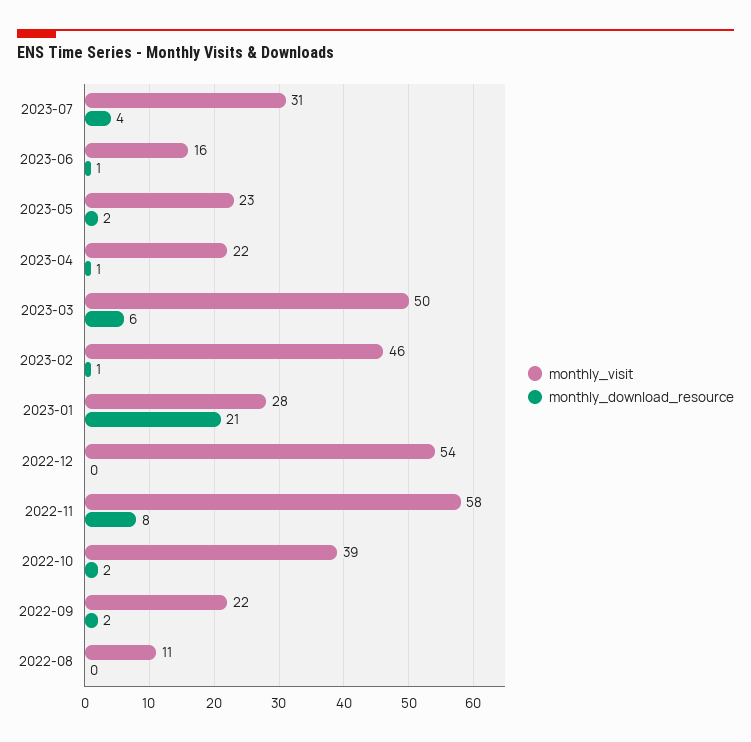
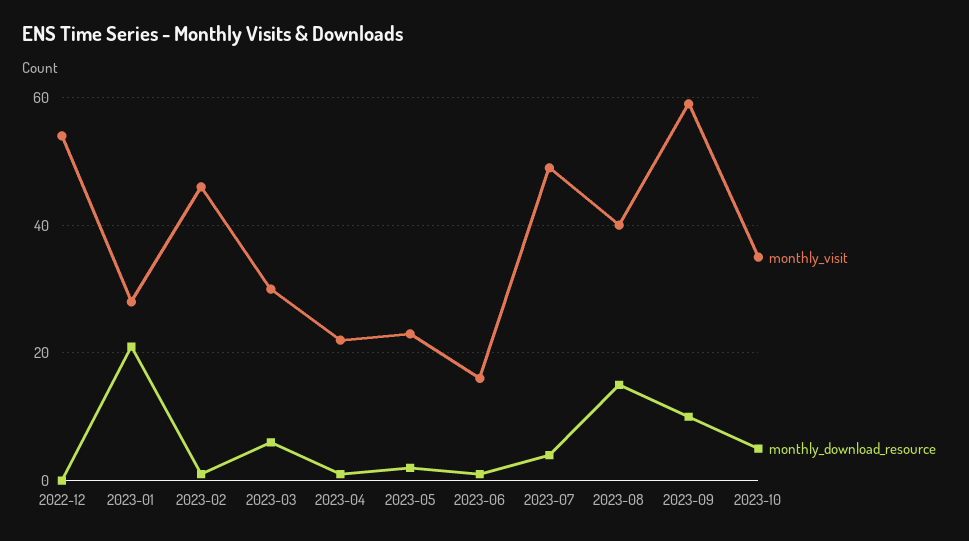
monthly_visit, 2023-07: 31 -> 50
monthly_visit, 2023-03: 50 -> 30
monthly_visit, 2022-11: 58 -> none
monthly_download_resource, 2022-11: 8 -> none
monthly_visit, 2022-10: 39 -> none
monthly_download_resource, 2022-10: 2 -> none
monthly_visit, 2022-09: 22 -> none
monthly_download_resource, 2022-09: 2 -> none
monthly_visit, 2022-08: 11 -> none
monthly_download_resource, 2022-08: 0 -> none
monthly_visit, 2023-08: none -> 40
monthly_download_resource, 2023-08: none -> 15
monthly_visit, 2023-09: none -> 60
monthly_download_resource, 2023-09: none -> 10
monthly_visit, 2023-10: none -> 35
monthly_download_resource, 2023-10: none -> 5

